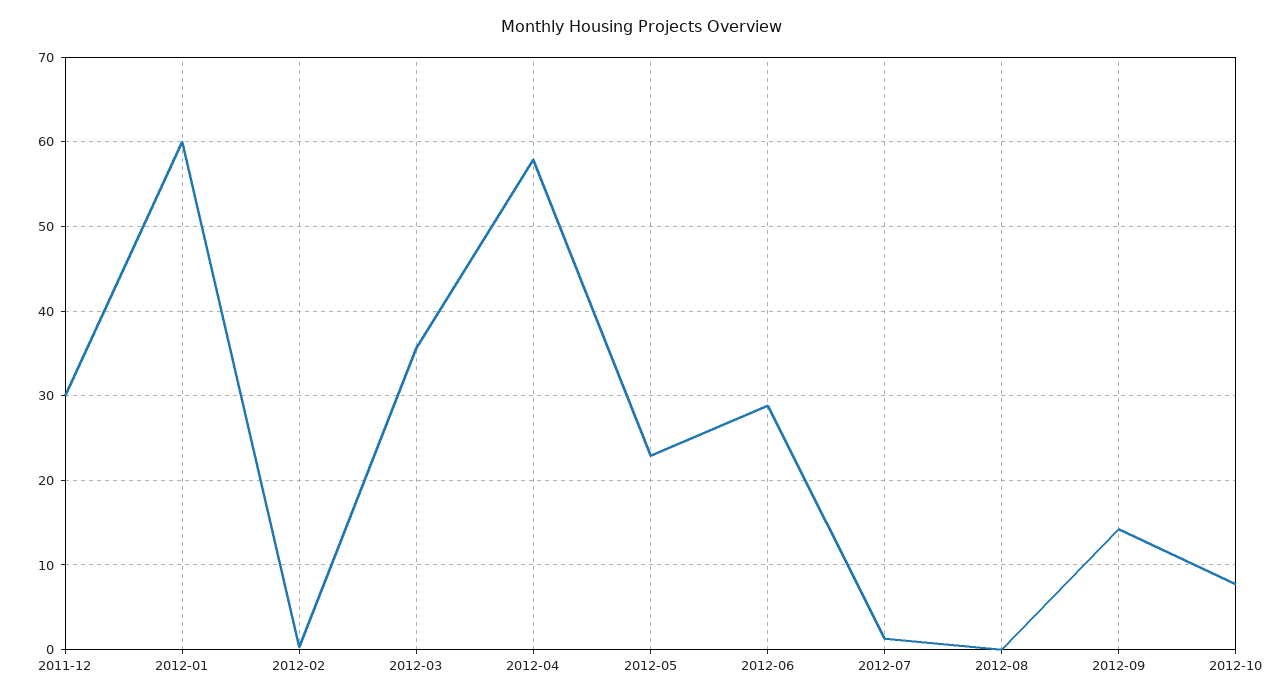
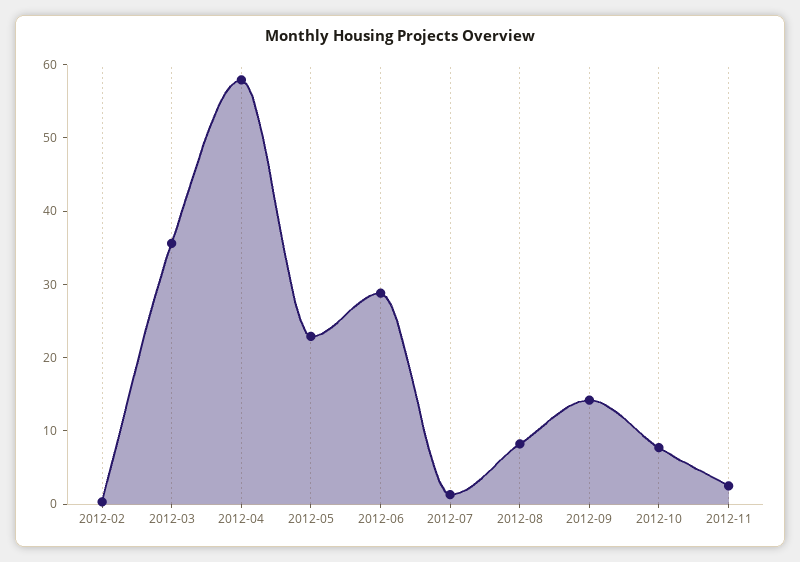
2011-12: 30 -> none
2012-01: 60 -> none
2012-08: 0 -> 8
2012-11: none -> 2

